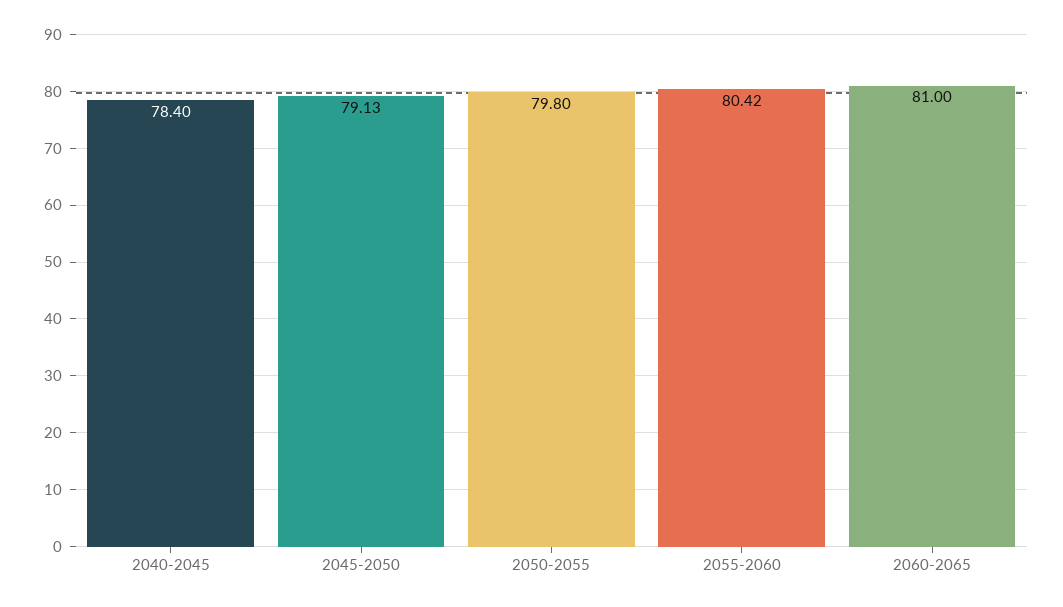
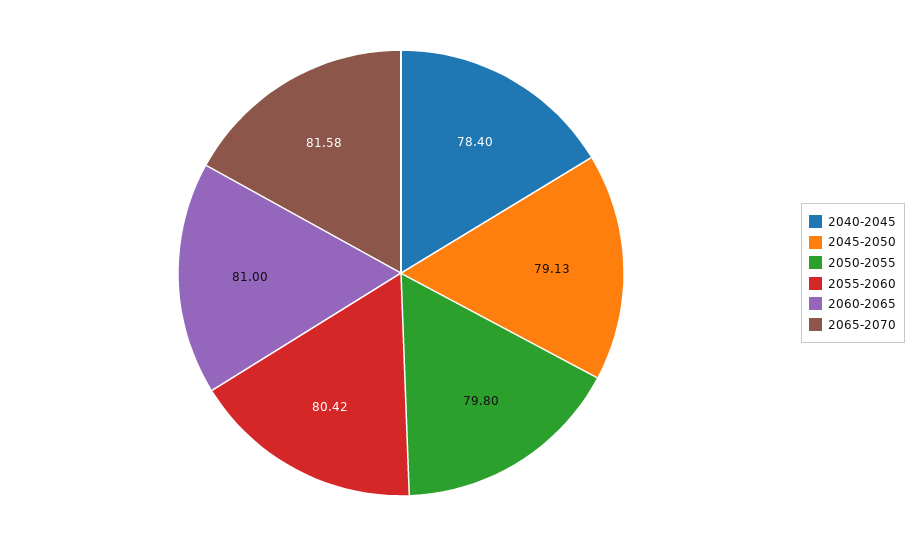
2065-2070: none -> 81.58

